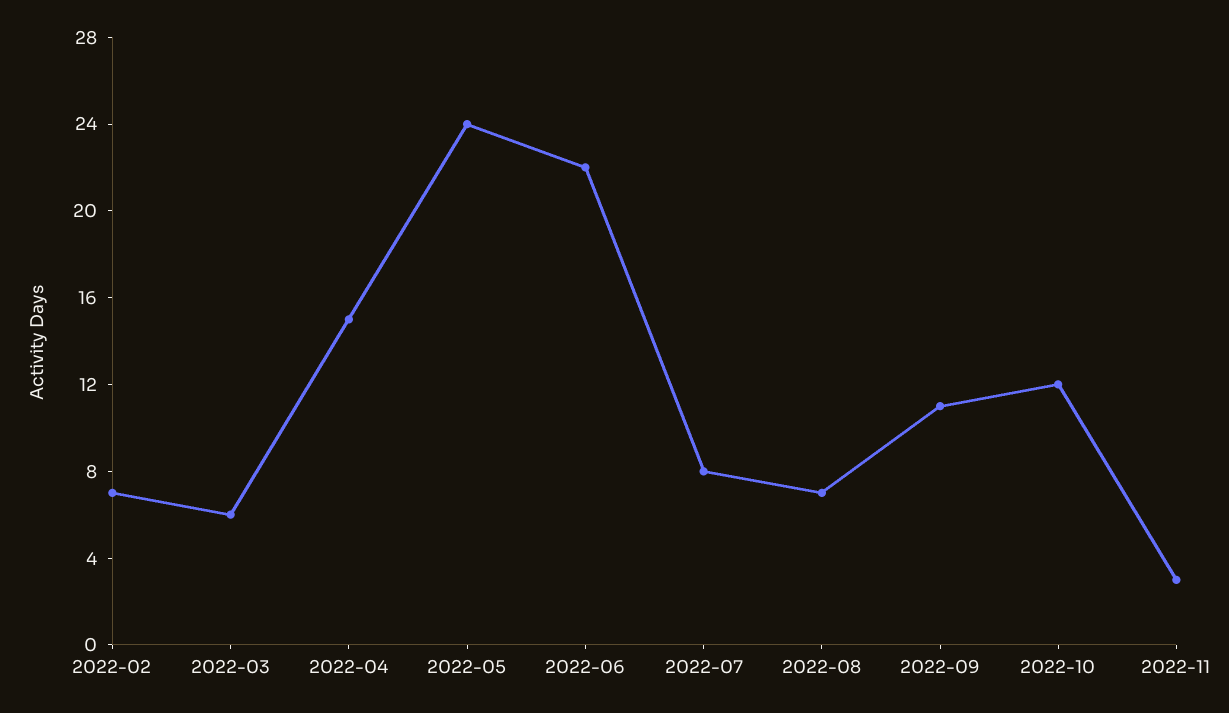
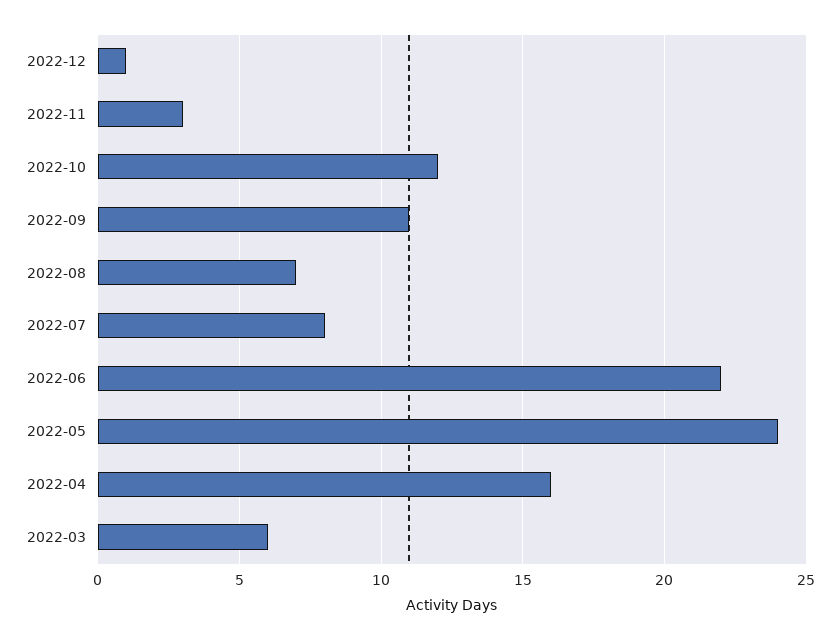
2022-02: 7 -> none
2022-04: 15 -> 16
2022-12: none -> 1

